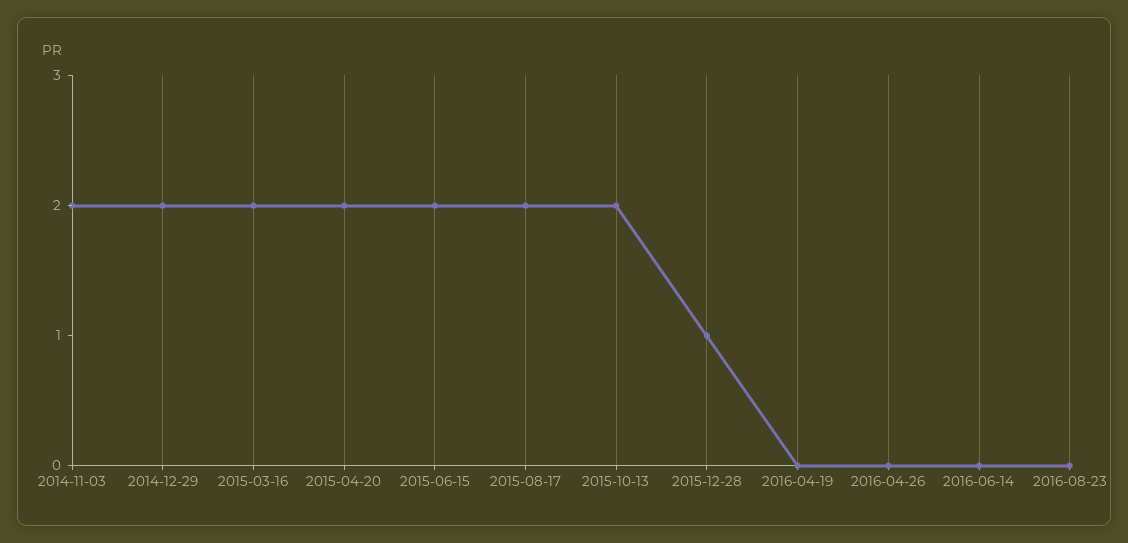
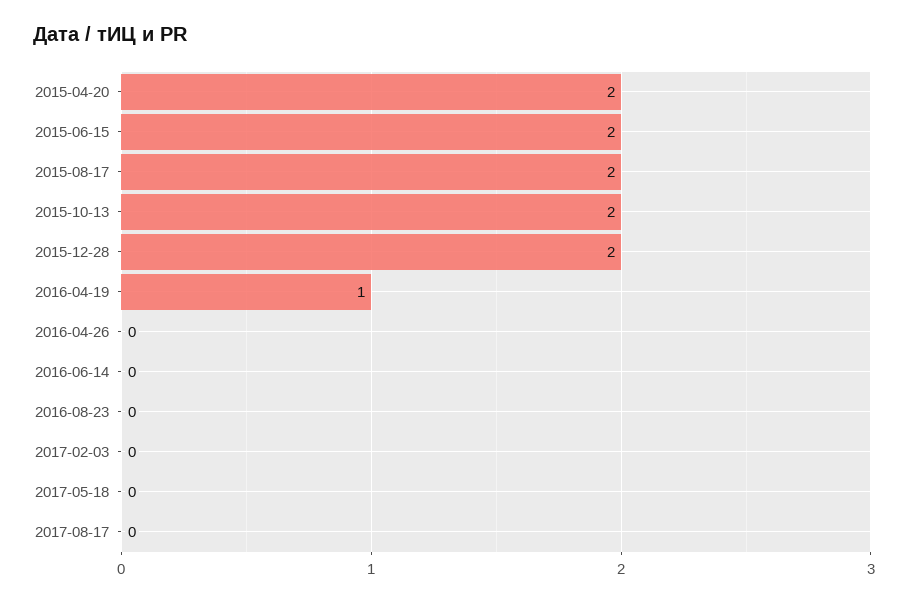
2014-11-03: 2 -> none
2014-12-29: 2 -> none
2015-03-16: 2 -> none
2015-12-28: 1 -> 2
2016-04-19: 0 -> 1
2017-02-03: none -> 0
2017-05-18: none -> 0
2017-08-17: none -> 0

